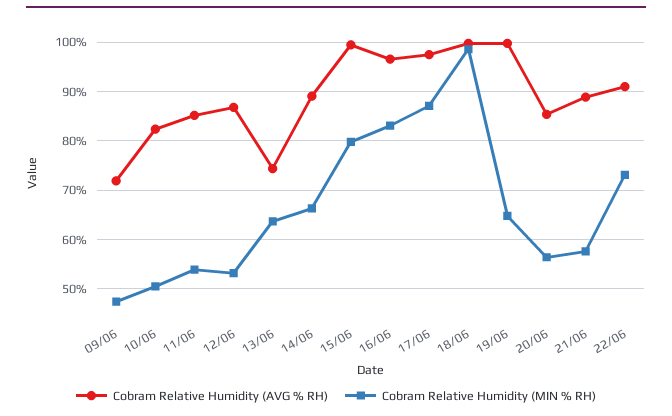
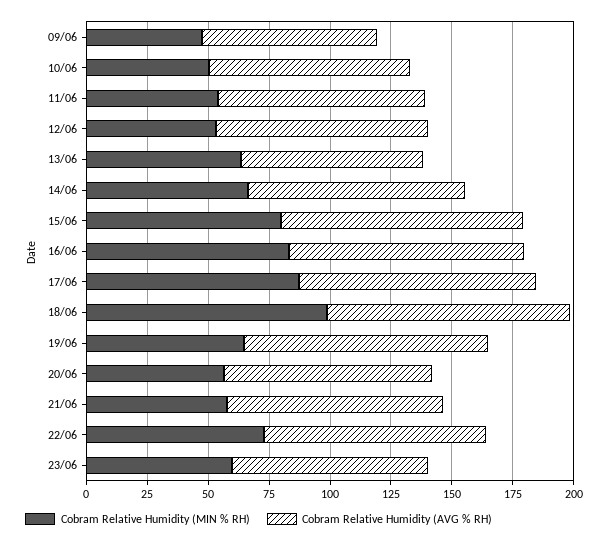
Cobram Relative Humidity (MIN % RH), 23/06: none -> 60
Cobram Relative Humidity (AVG % RH), 23/06: none -> 80

